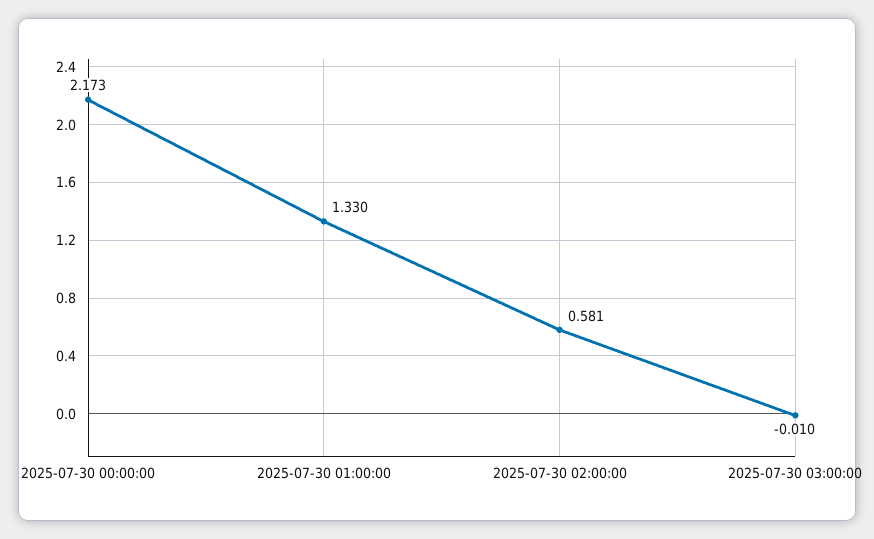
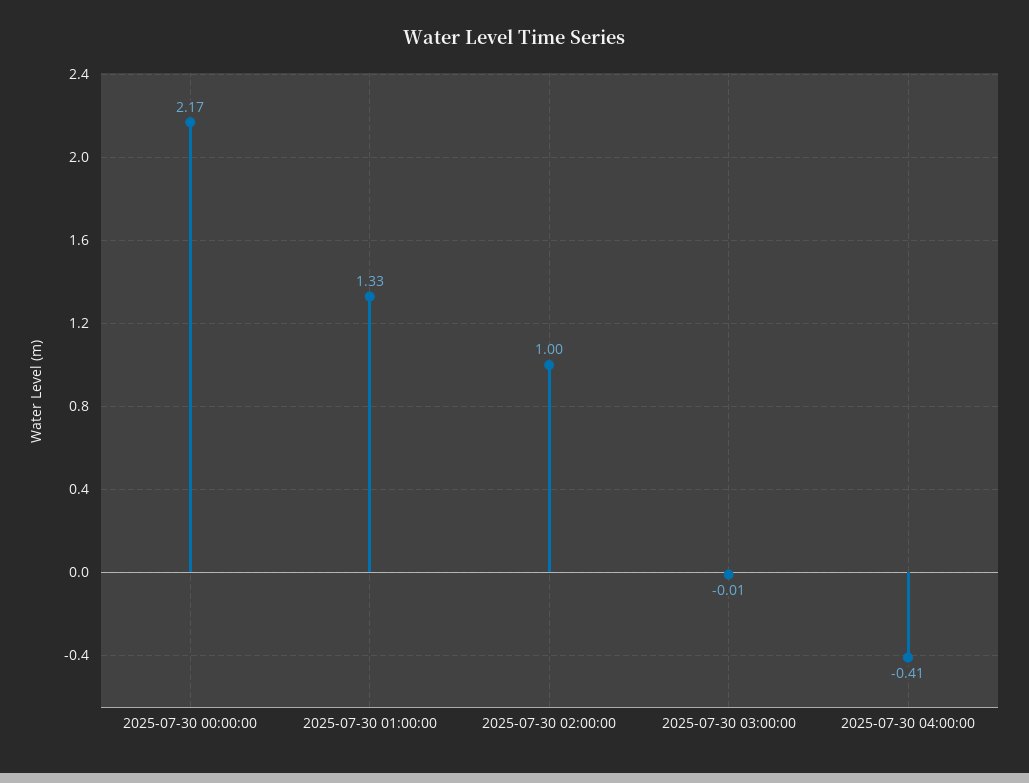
2025-07-30 02:00:00: 0.581 -> 1
2025-07-30 04:00:00: none -> -0.41

